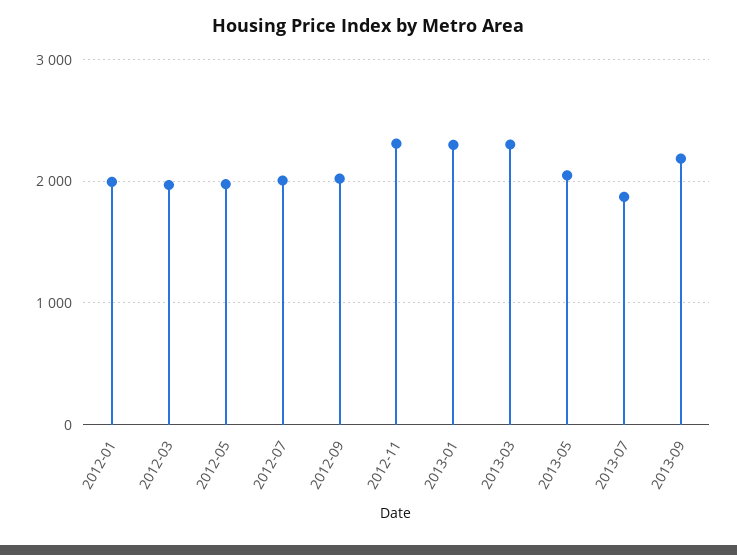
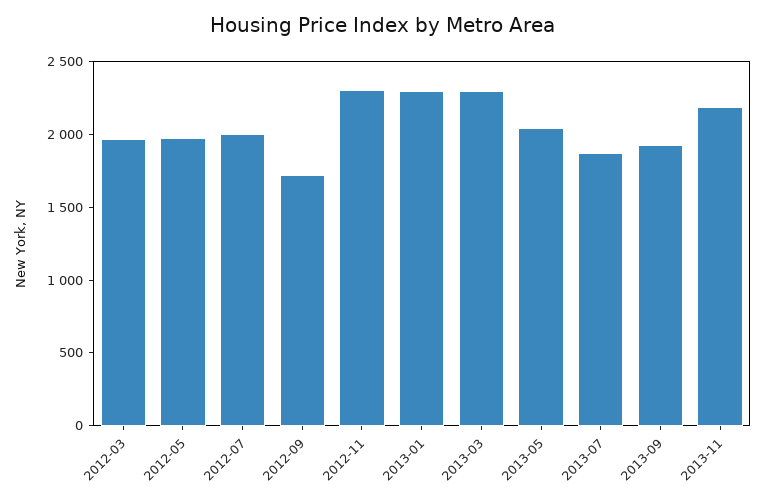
2012-01: 2000 -> none
2012-09: 2000 -> 1700
2013-09: 2200 -> 1900
2013-11: none -> 2200

